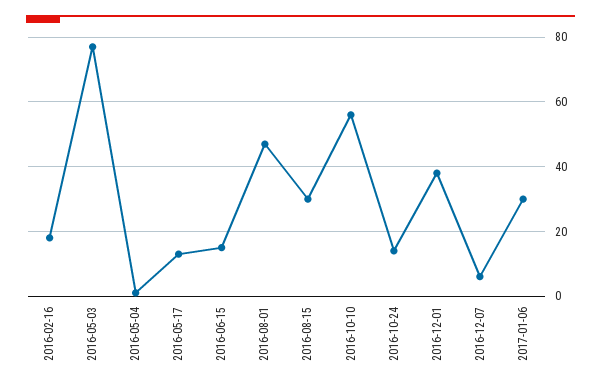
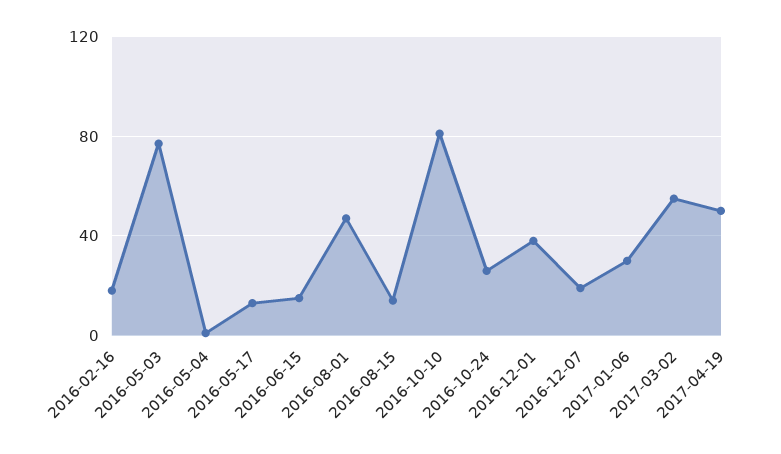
2016-08-15: 30 -> 15
2016-10-10: 55 -> 80
2016-10-24: 15 -> 25
2016-12-07: 5 -> 20
2017-03-02: none -> 55
2017-04-19: none -> 50

